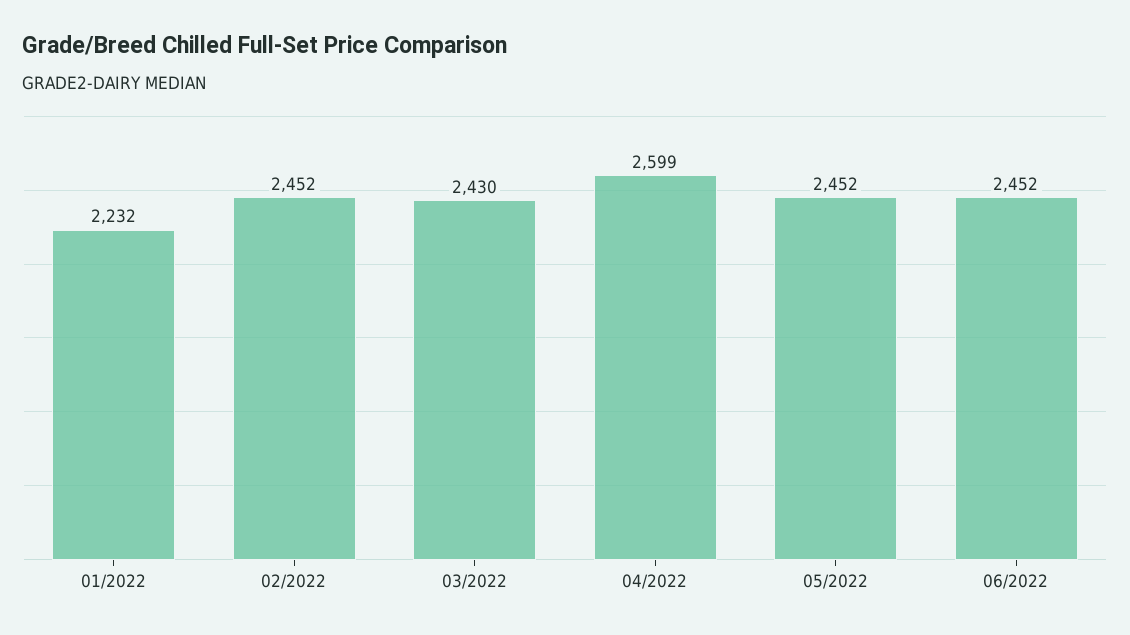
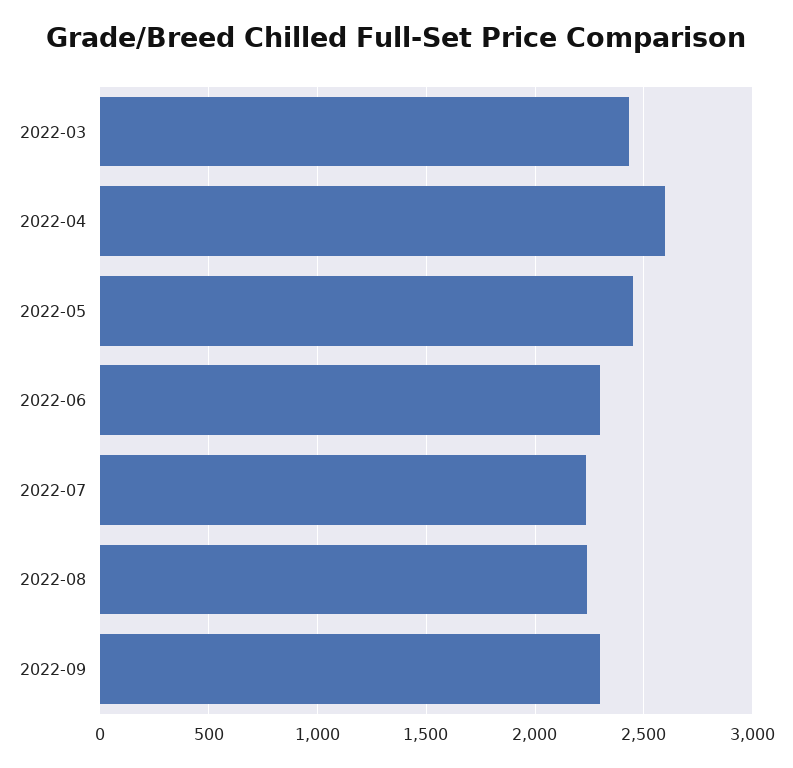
01/2022: 2232 -> none
02/2022: 2452 -> none
06/2022: 2452 -> 2300
2022-07: none -> 2250
2022-08: none -> 2250
2022-09: none -> 2300

